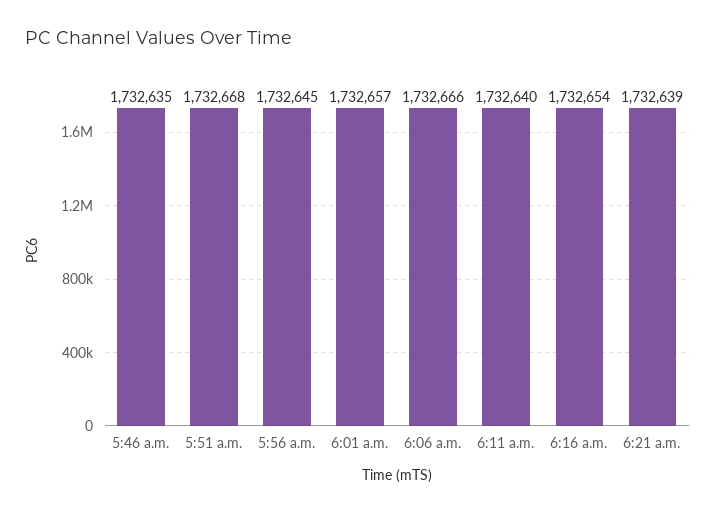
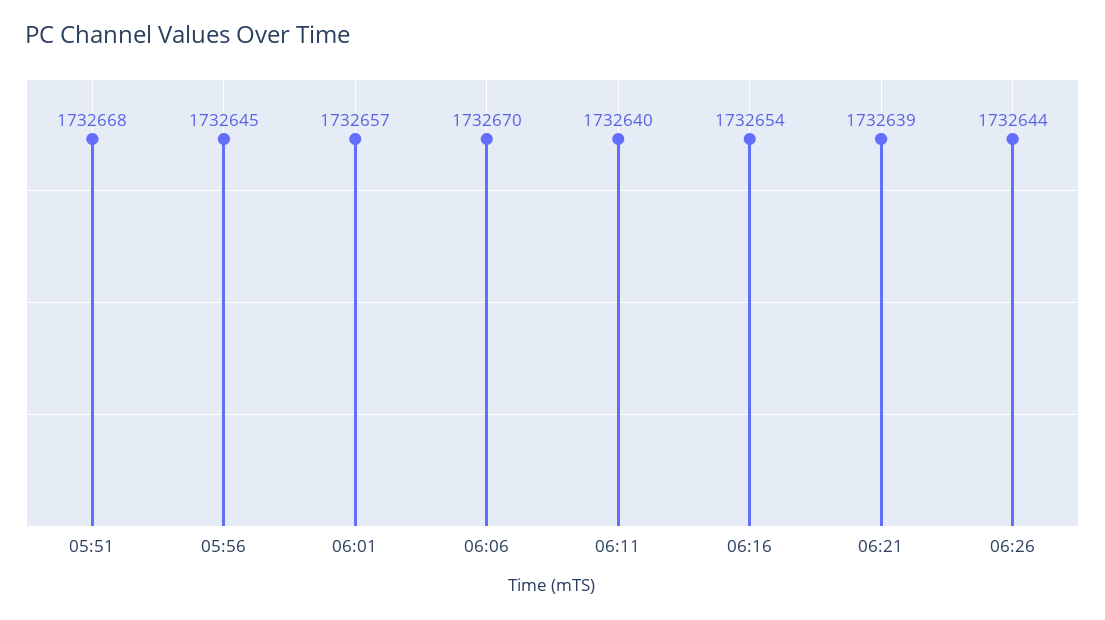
5:46 a.m.: 1732635 -> none
6:06 a.m.: 1732666 -> 1732670
06:26: none -> 1732644

